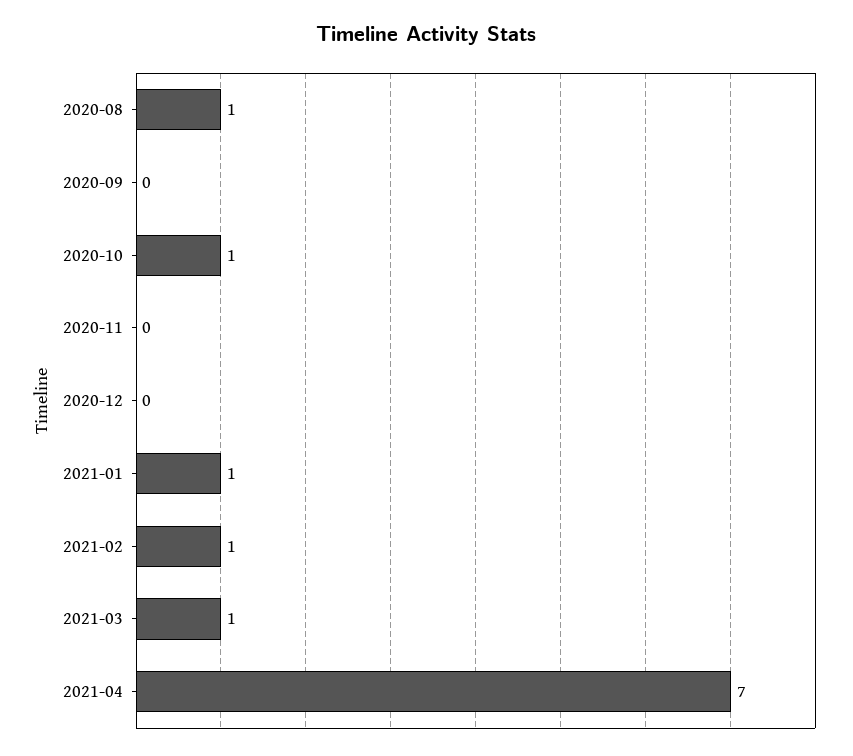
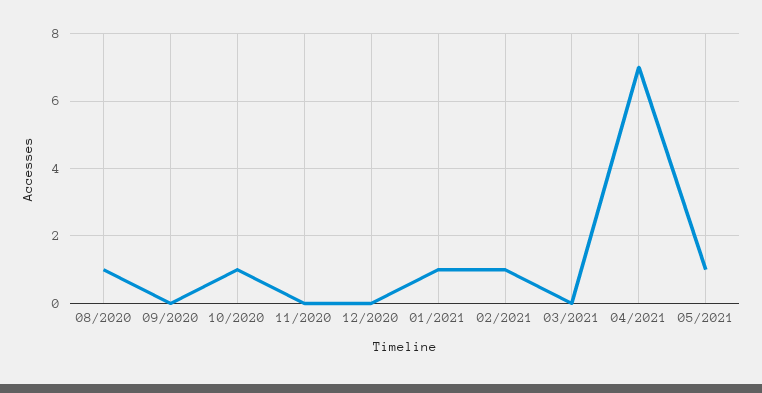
2021-03: 1 -> 0
05/2021: none -> 1

